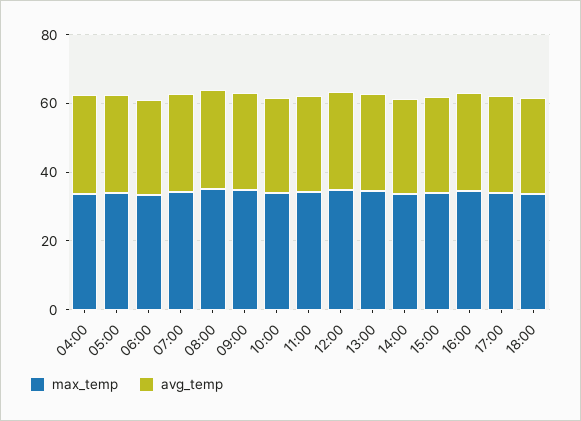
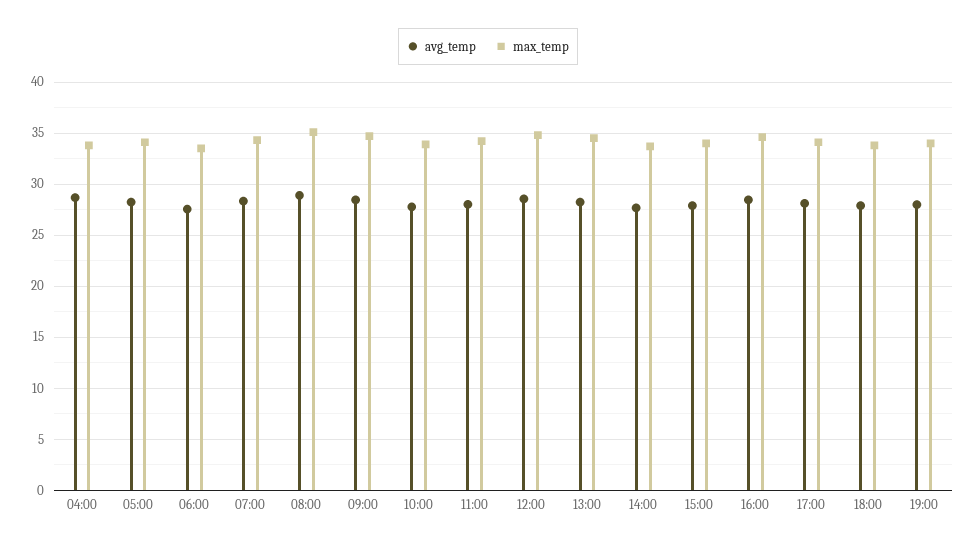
avg_temp, 19:00: none -> 28
max_temp, 19:00: none -> 34

